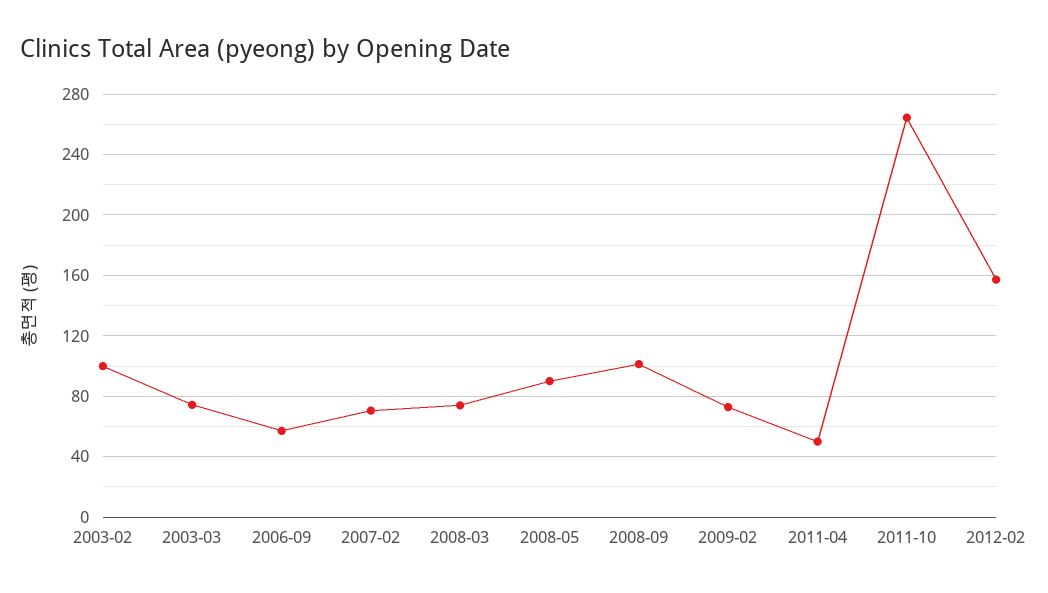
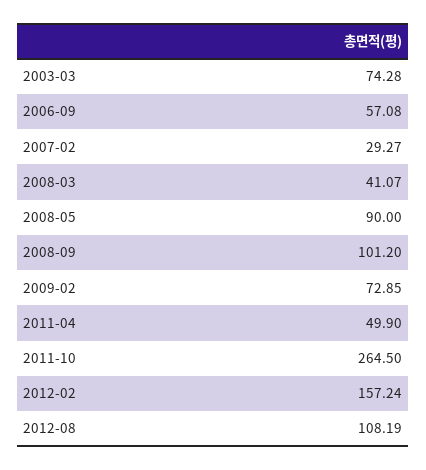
2003-02: 100 -> none
2007-02: 70 -> 29.27
2008-03: 75 -> 41.07
2012-08: none -> 108.19

